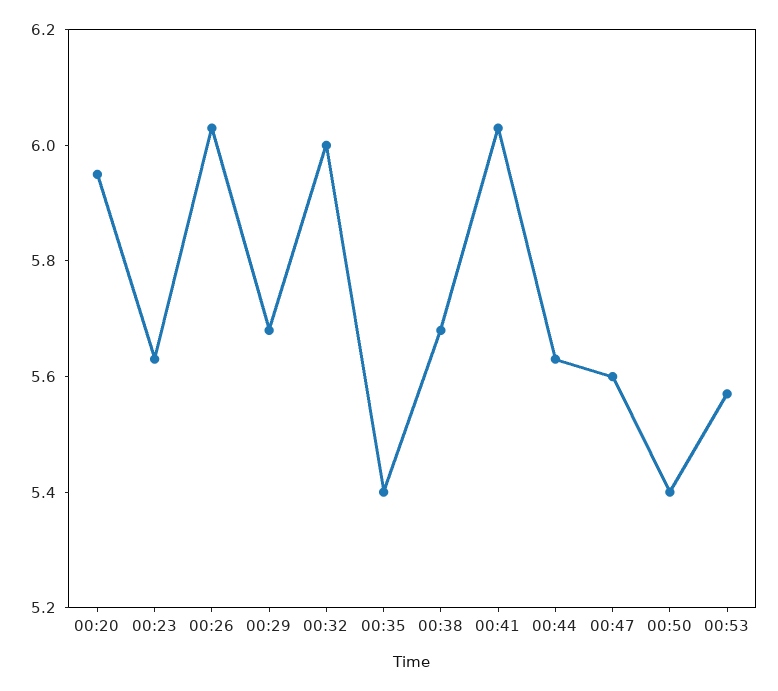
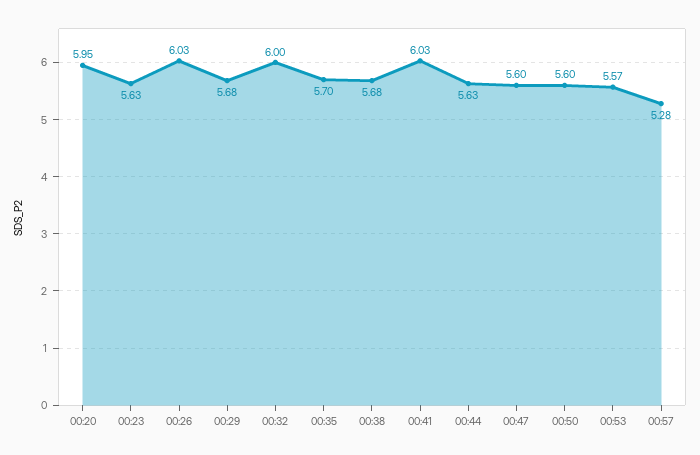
00:35: 5.4 -> 5.7
00:50: 5.4 -> 5.6
00:57: none -> 5.28

